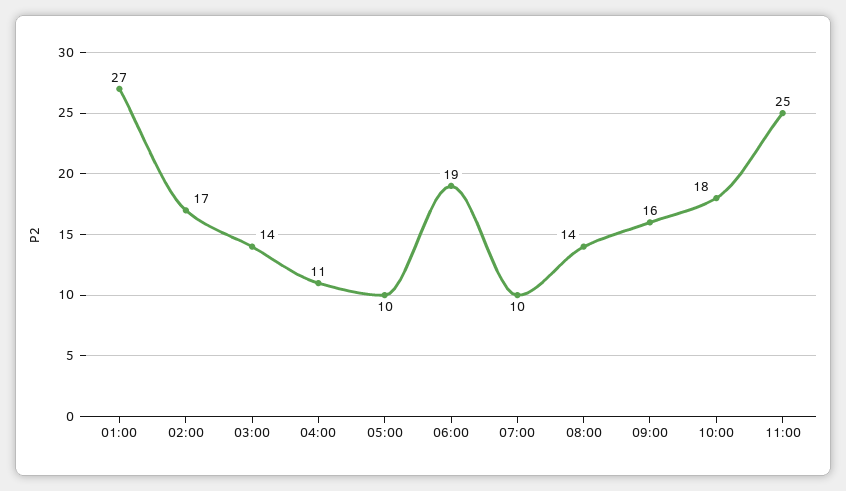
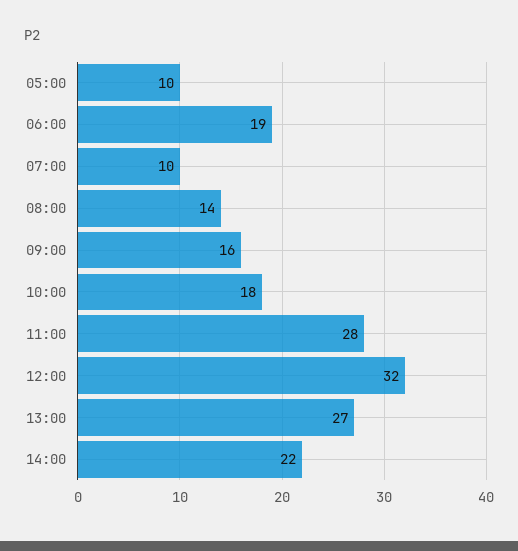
01:00: 27 -> none
02:00: 17 -> none
03:00: 14 -> none
04:00: 11 -> none
11:00: 25 -> 28
12:00: none -> 32
13:00: none -> 27
14:00: none -> 22

